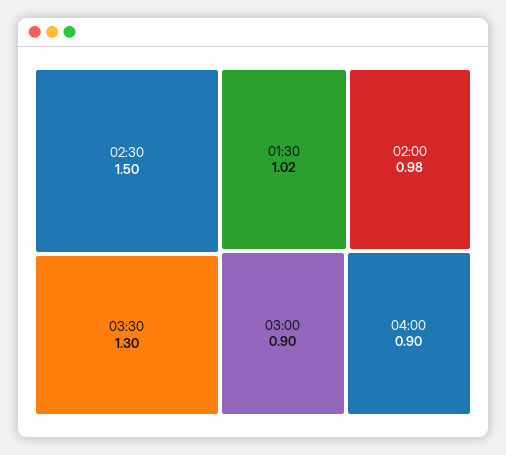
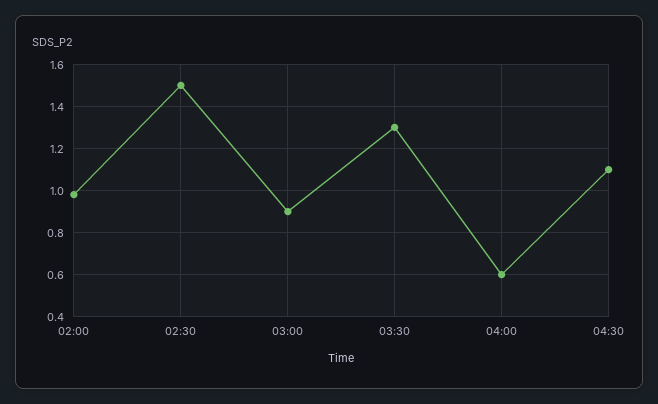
01:30: 1.02 -> none
04:00: 0.9 -> 0.6
04:30: none -> 1.1

